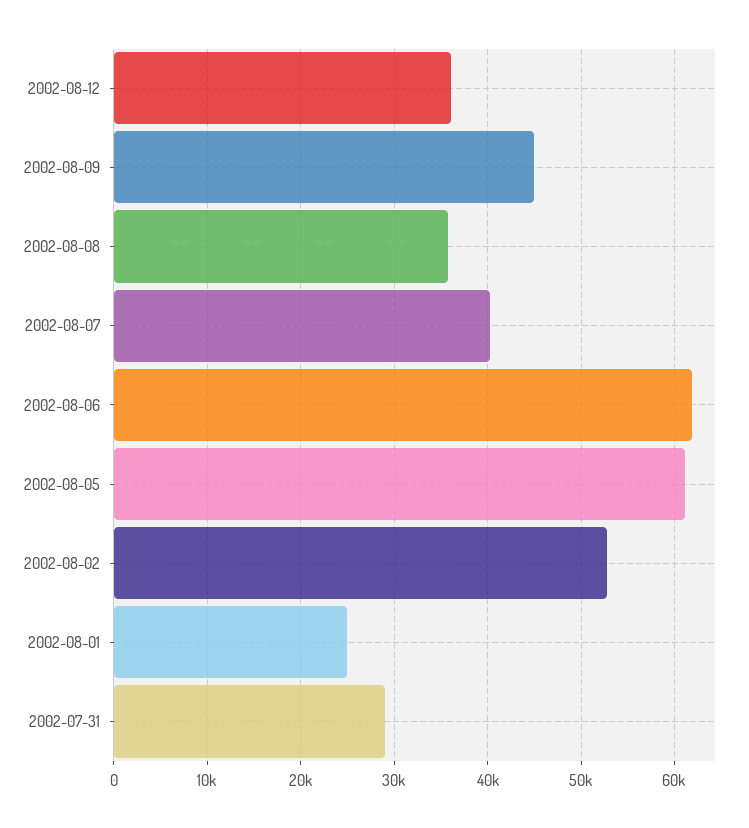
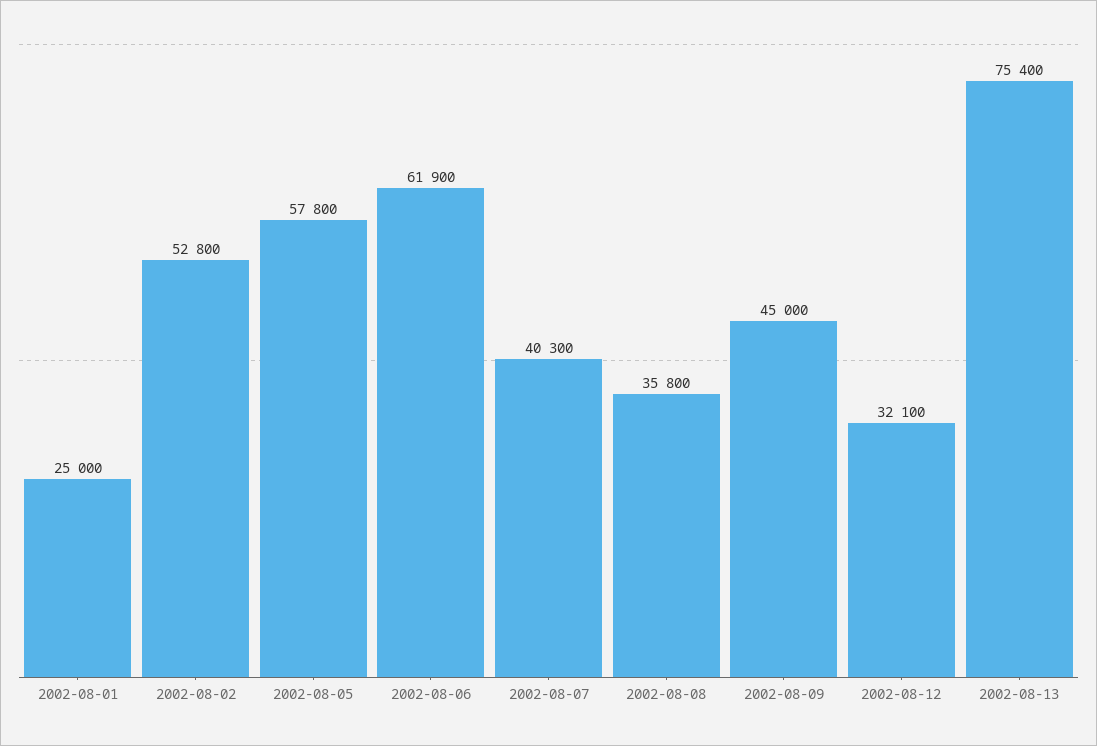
2002-08-12: 36000 -> 32100
2002-08-05: 61000 -> 57800
2002-07-31: 29000 -> none
2002-08-13: none -> 75400

